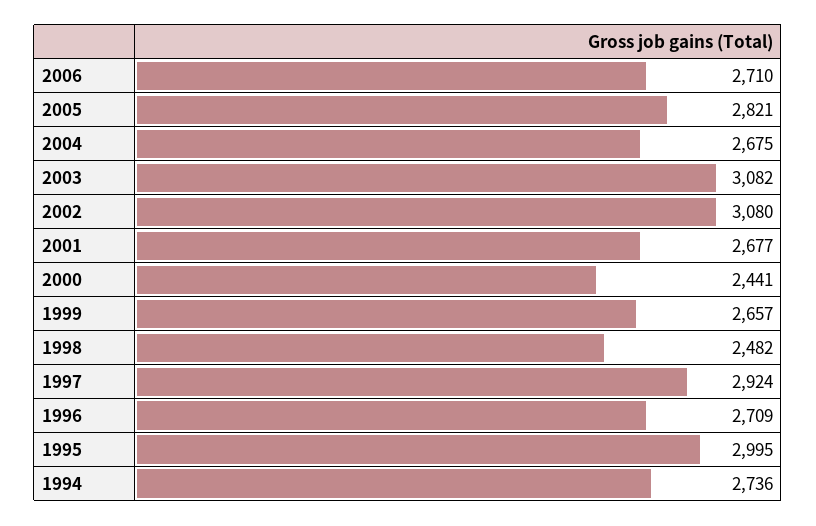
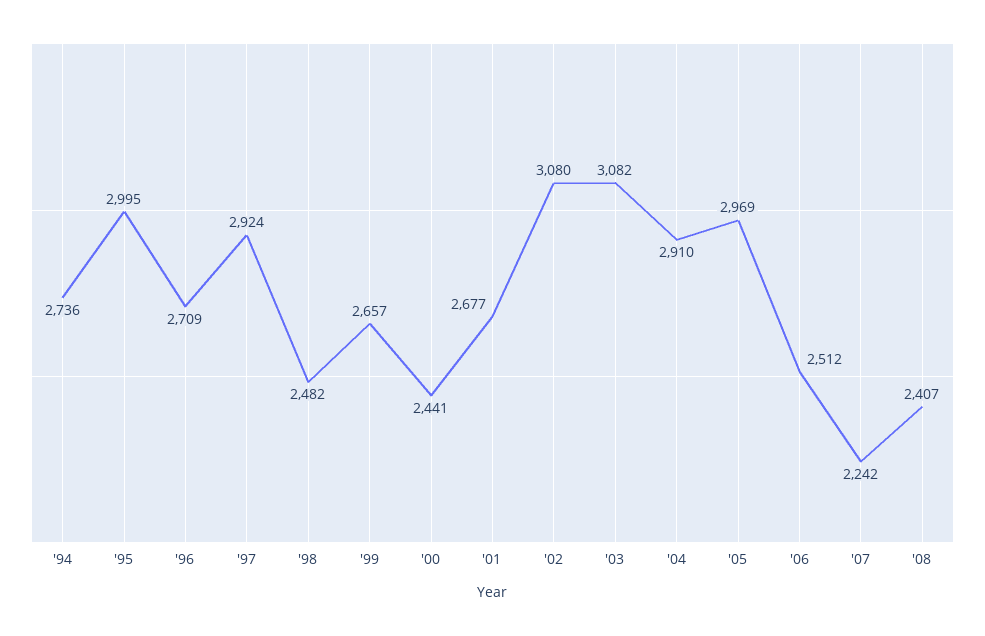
2006: 2710 -> 2512
2005: 2821 -> 2969
2004: 2675 -> 2910
'07: none -> 2242
'08: none -> 2407

